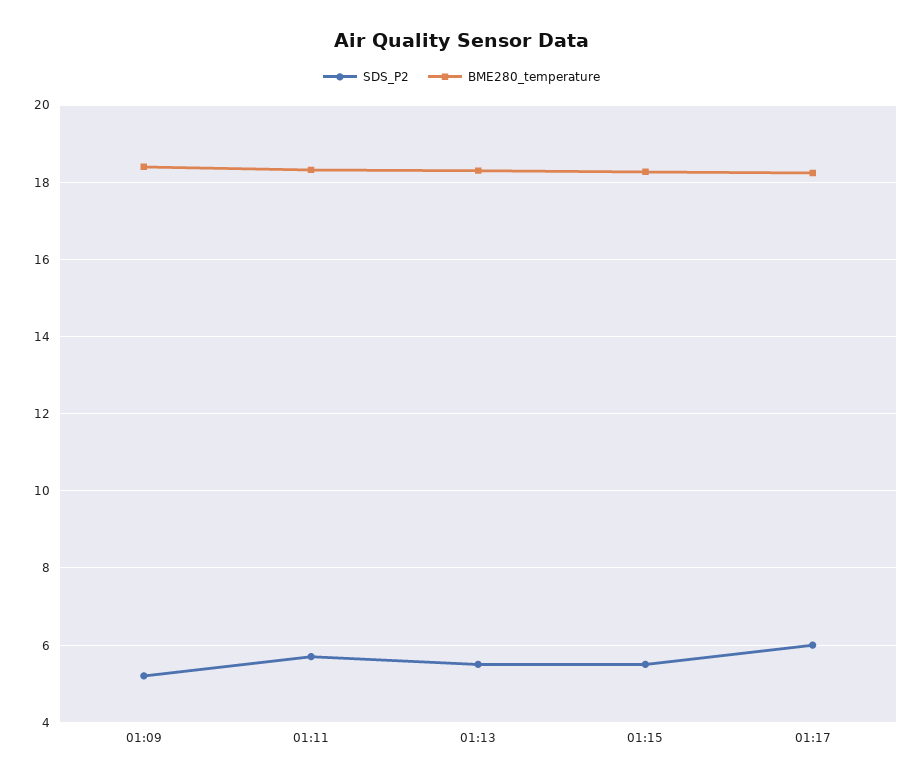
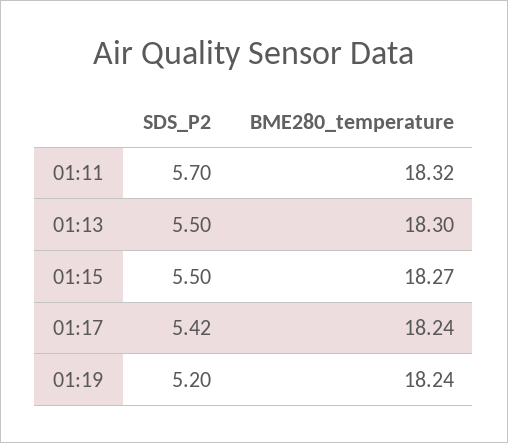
SDS_P2, 01:09: 5.2 -> none
BME280_temperature, 01:09: 18.4 -> none
SDS_P2, 01:17: 6 -> 5.42
SDS_P2, 01:19: none -> 5.2
BME280_temperature, 01:19: none -> 18.24

